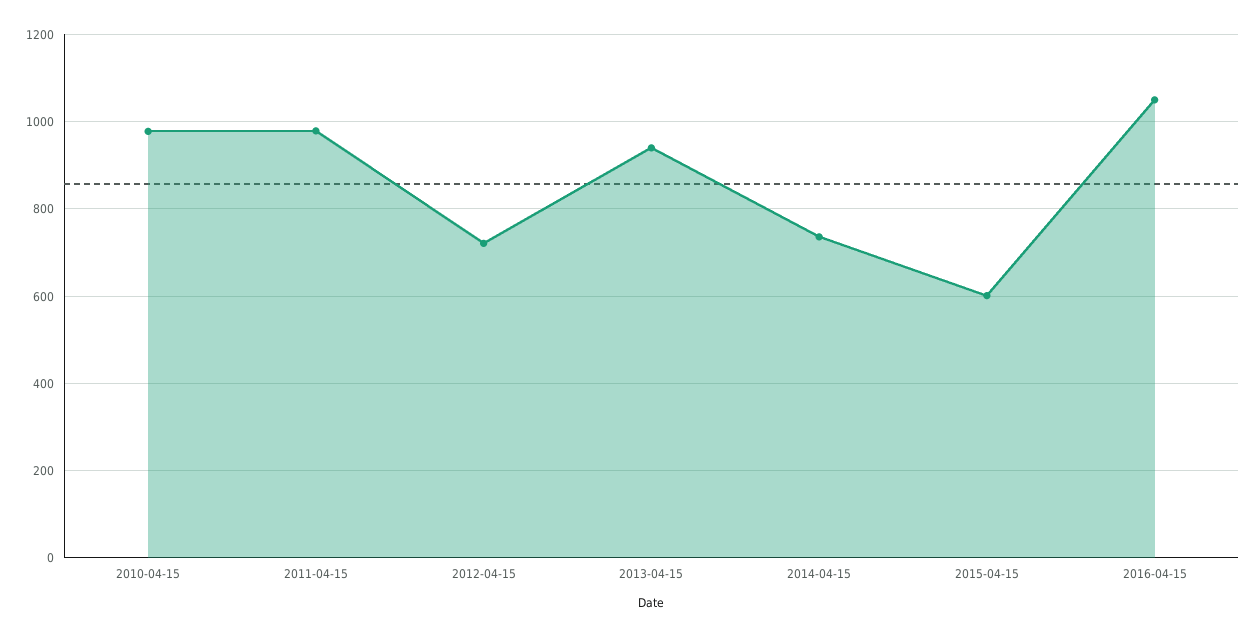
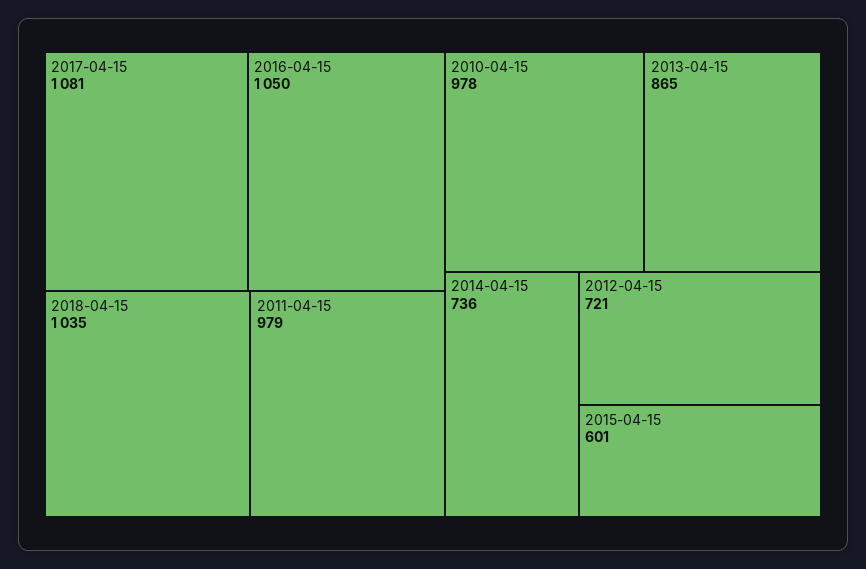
2013-04-15: 940 -> 865
2017-04-15: none -> 1081
2018-04-15: none -> 1035

